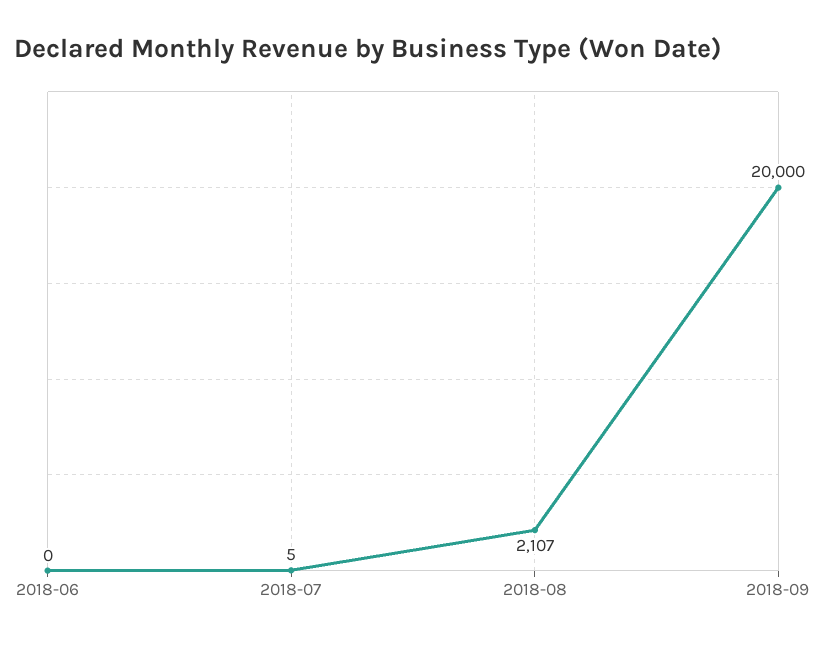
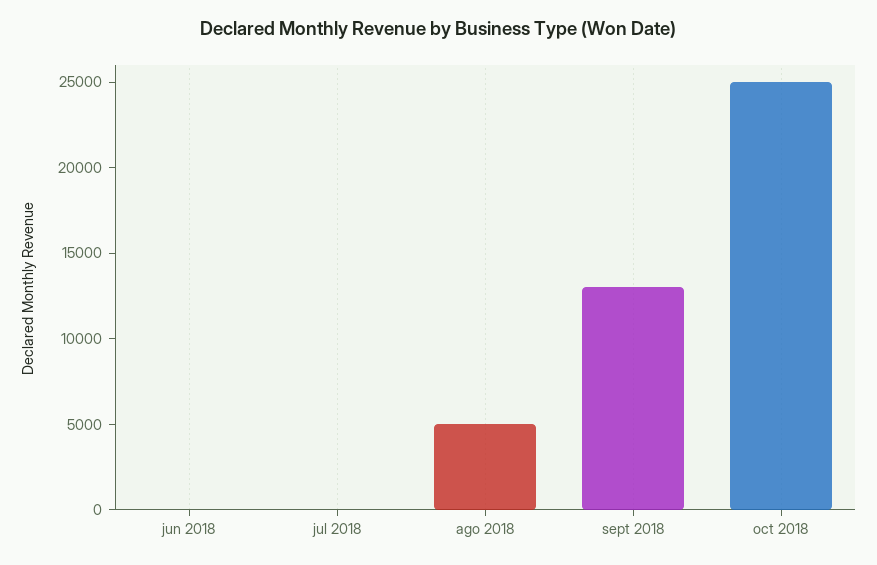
2018-08: 2107 -> 5000
2018-09: 20000 -> 13000
oct 2018: none -> 25000

